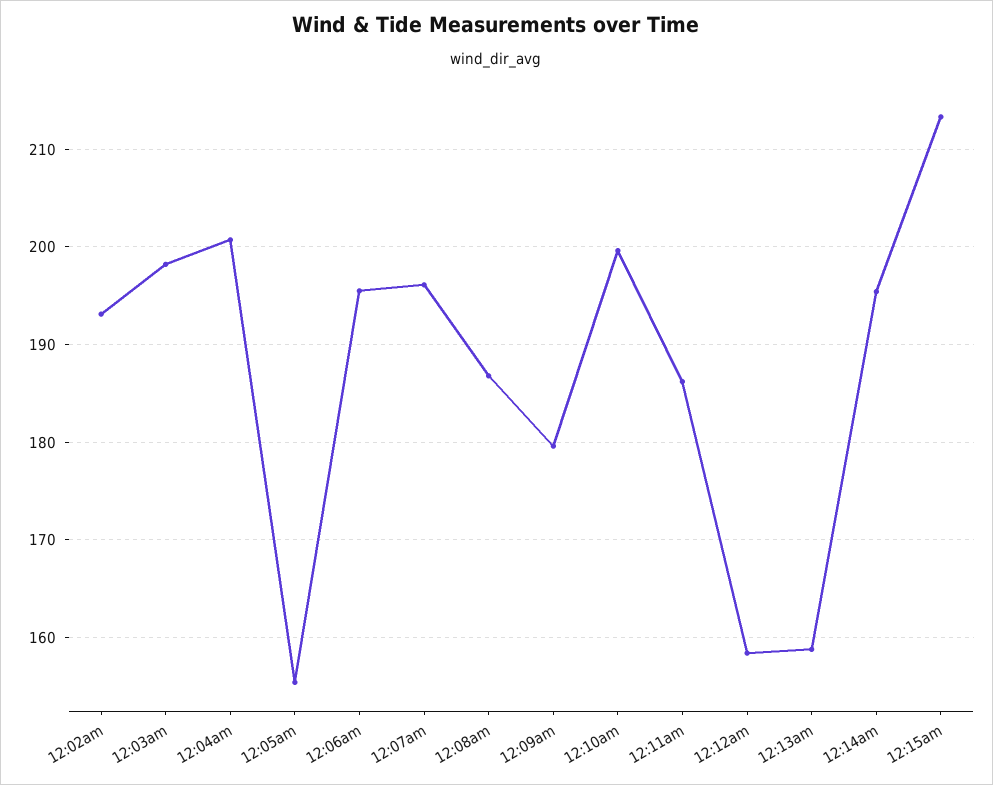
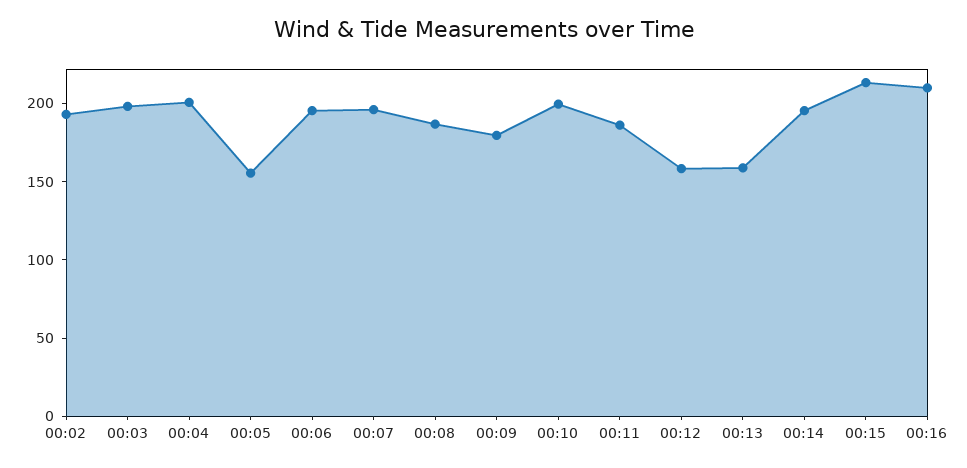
00:16: none -> 210

